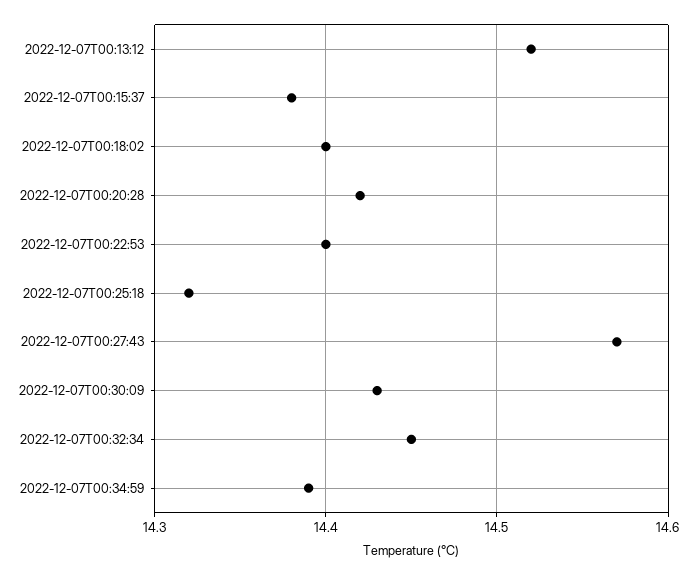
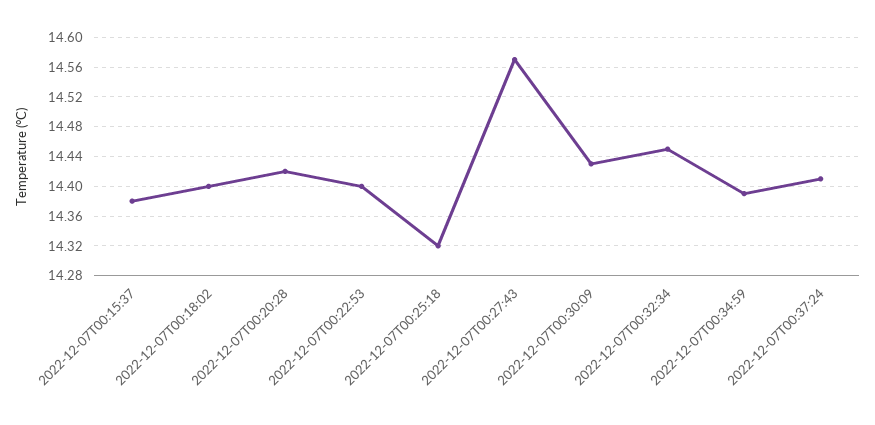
2022-12-07T00:13:12: 14.52 -> none
2022-12-07T00:37:24: none -> 14.41

